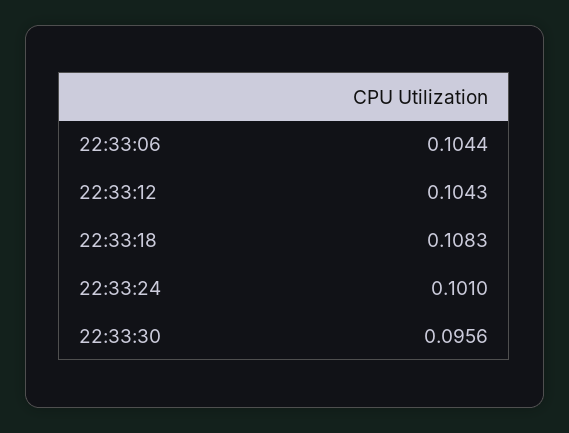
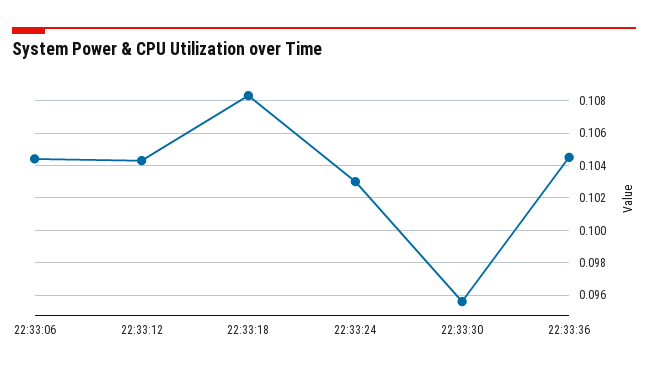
22:33:24: 0.101 -> 0.103
22:33:36: none -> 0.1045

